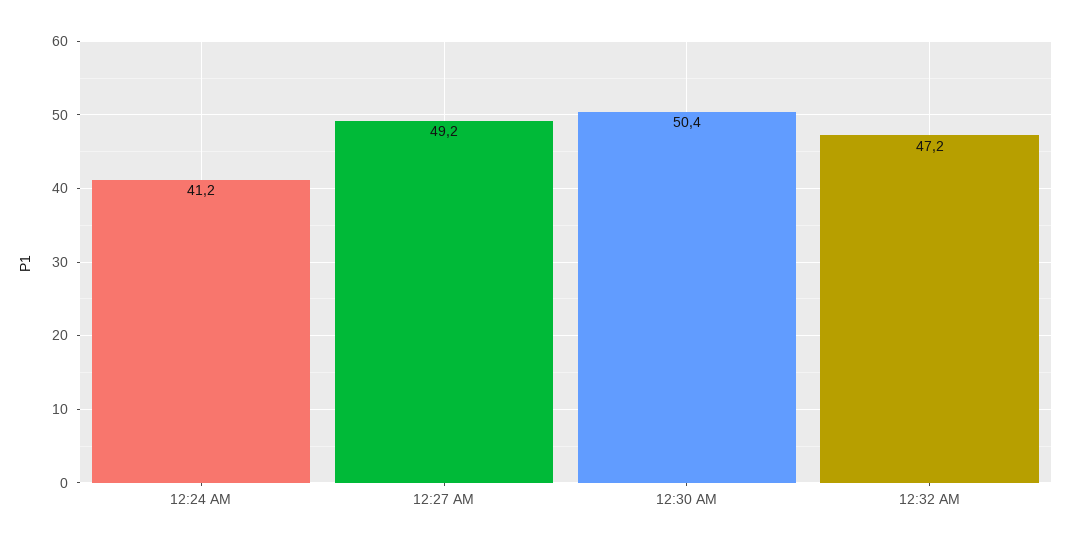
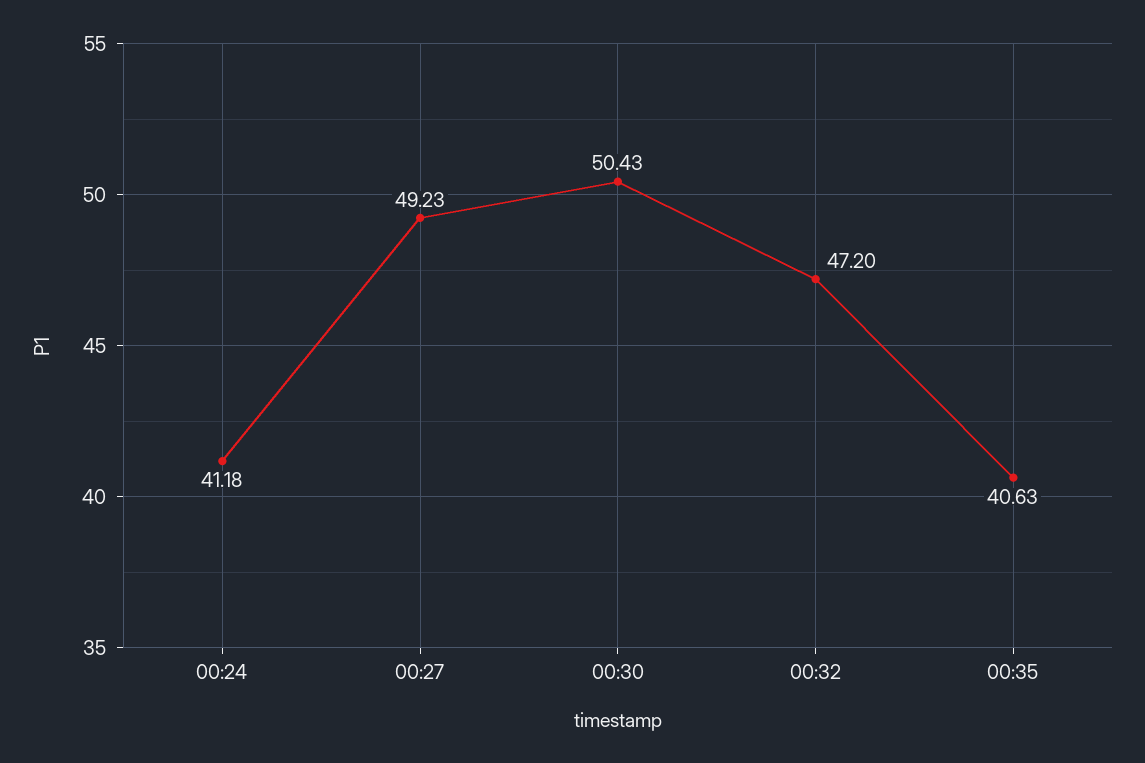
00:35: none -> 40.63

